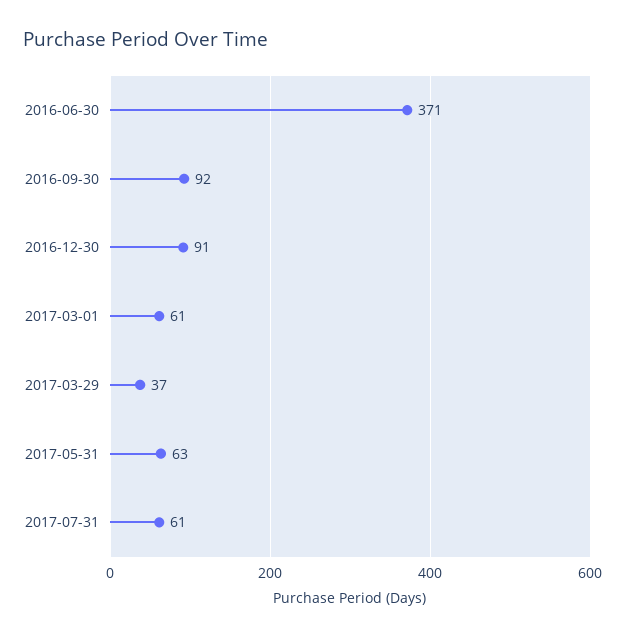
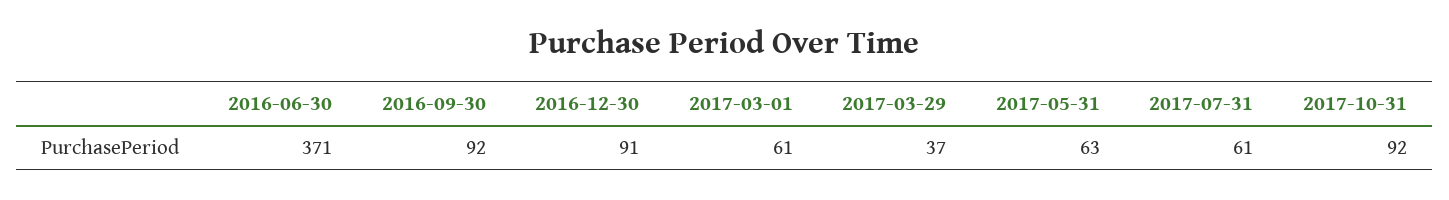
2017-10-31: none -> 92

